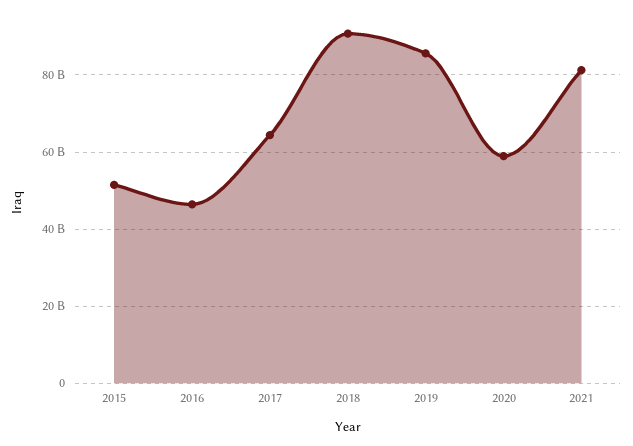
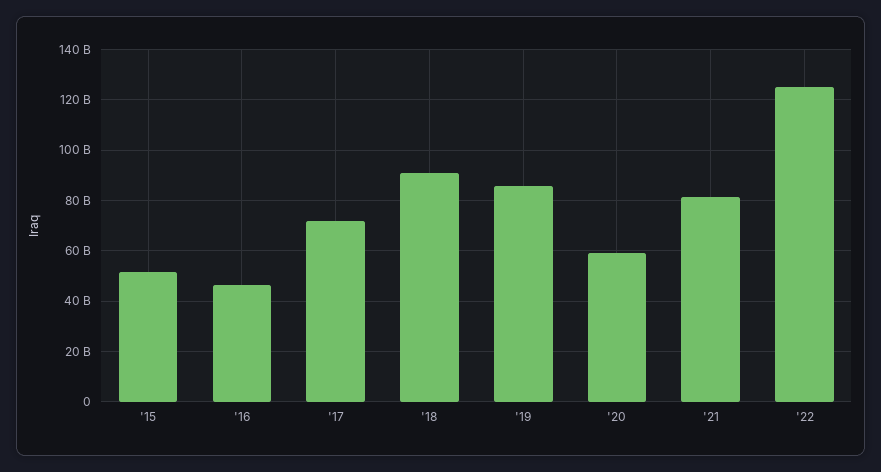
2017: 64000000000 -> 72500000000
'22: none -> 125000000000

